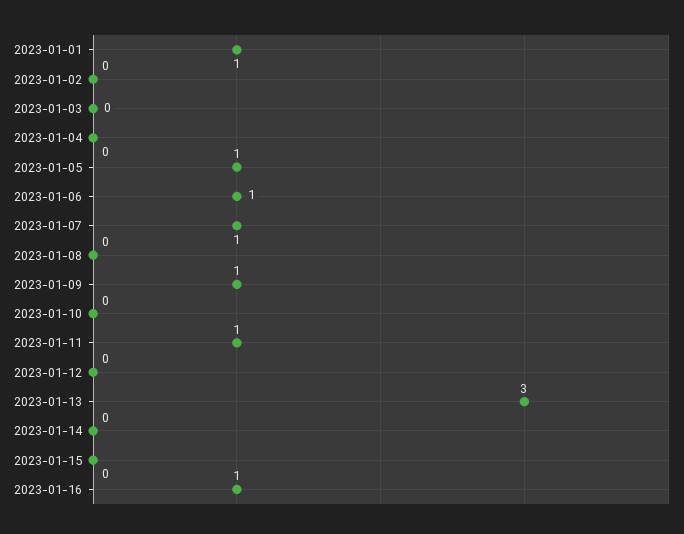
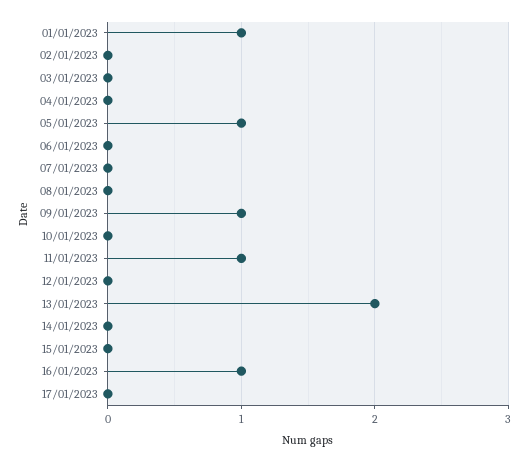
2023-01-06: 1 -> 0
2023-01-07: 1 -> 0
2023-01-13: 3 -> 2
17/01/2023: none -> 0

